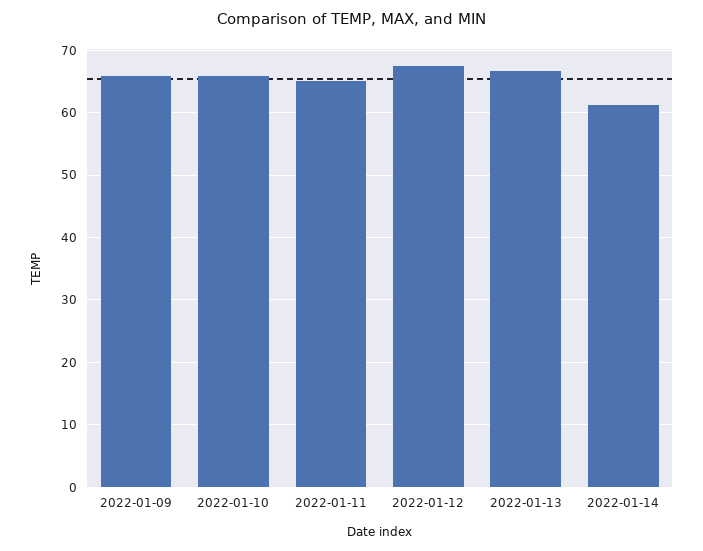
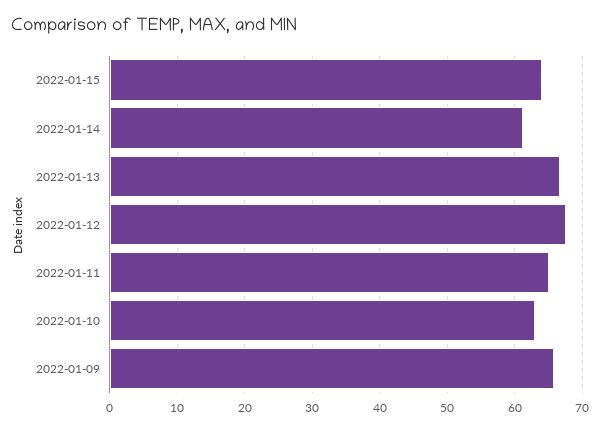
2022-01-10: 66 -> 63
2022-01-15: none -> 64

